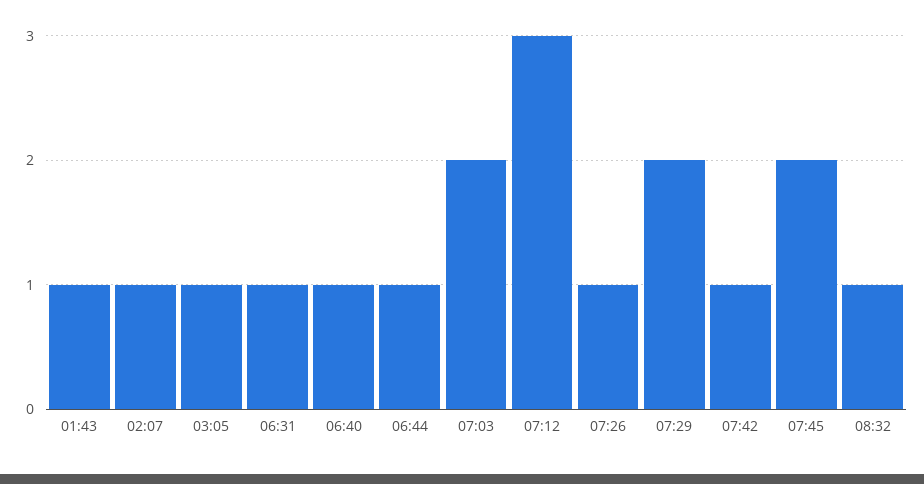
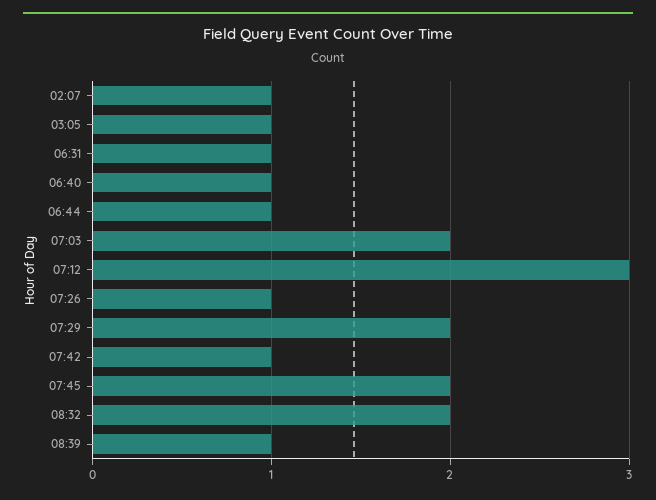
01:43: 1 -> none
08:32: 1 -> 2
08:39: none -> 1

